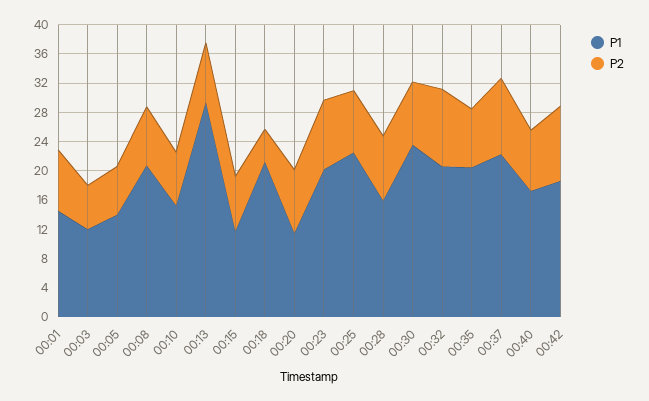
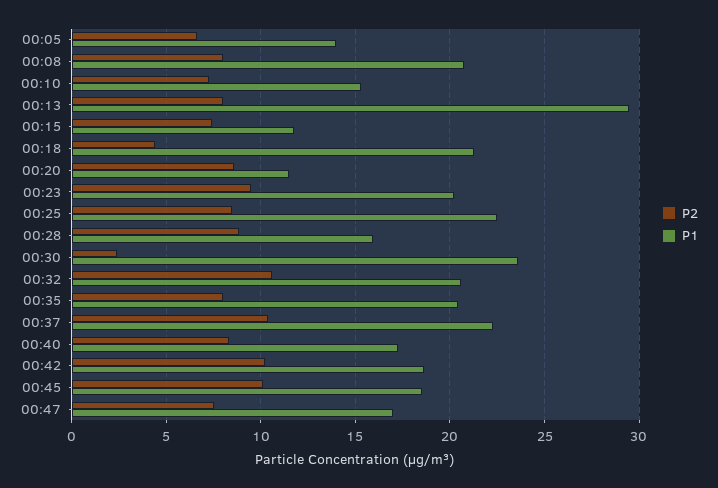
P1, 00:01: 14 -> none
P2, 00:01: 8 -> none
P1, 00:03: 12 -> none
P2, 00:03: 6 -> none
P2, 00:30: 8 -> 2.5
P2, 00:45: none -> 10
P1, 00:45: none -> 18.5
P2, 00:47: none -> 7.5
P1, 00:47: none -> 17

